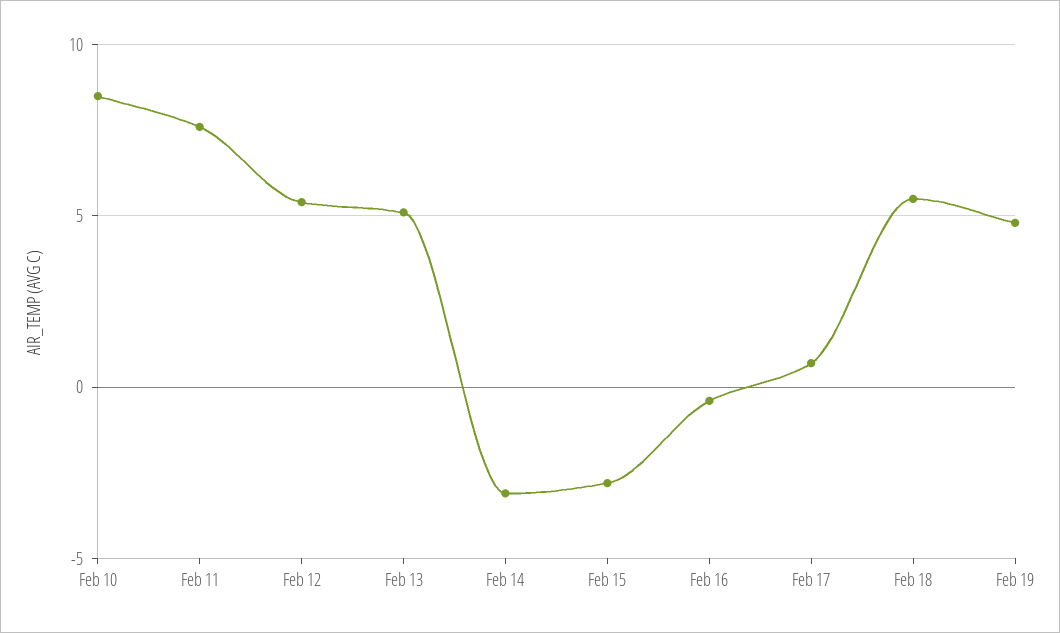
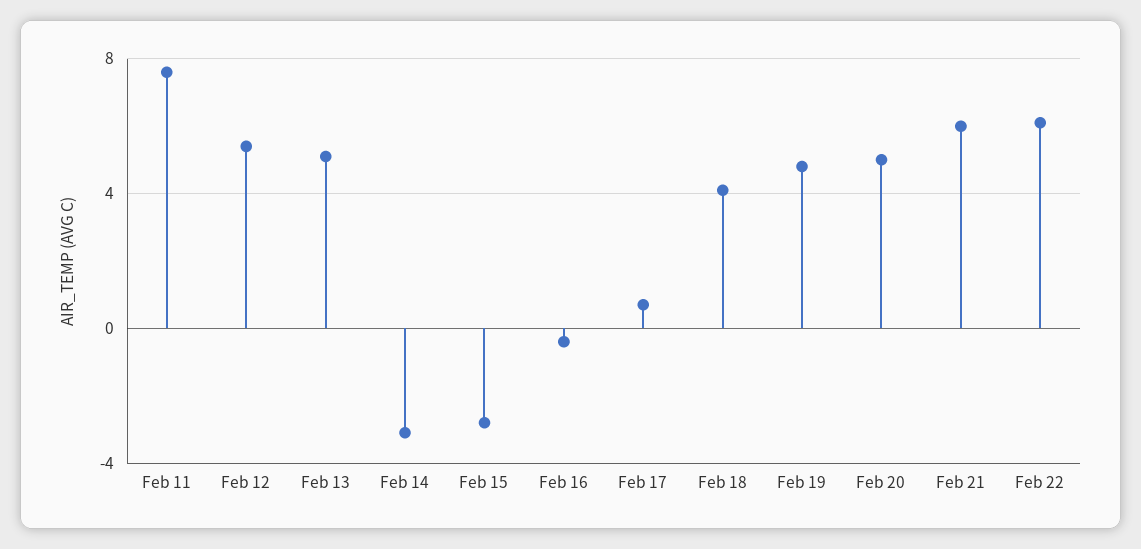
Feb 10: 8.5 -> none
Feb 18: 5.5 -> 4
Feb 20: none -> 5
Feb 21: none -> 6
Feb 22: none -> 6

